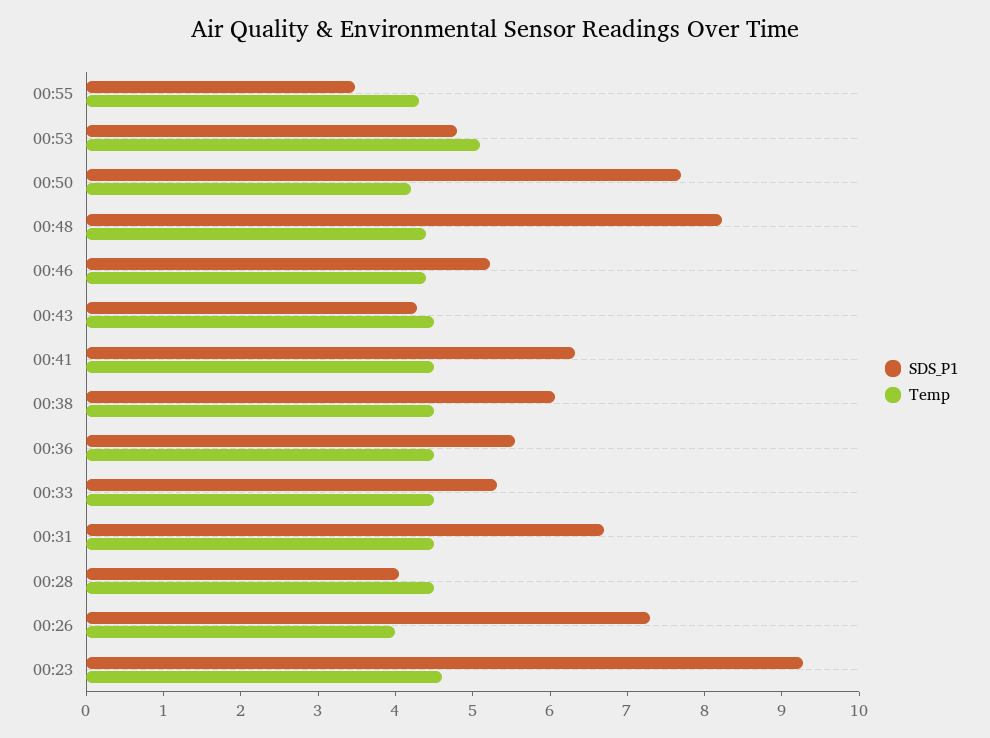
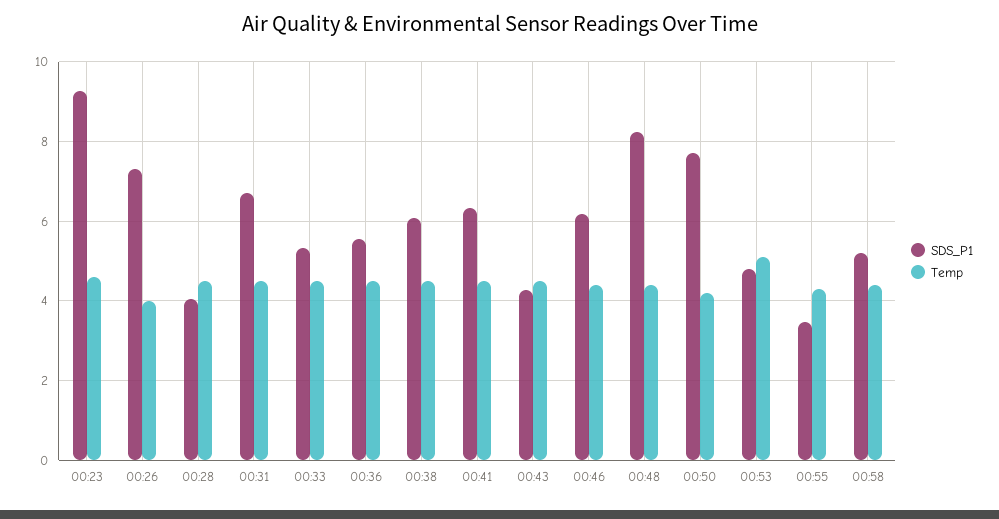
SDS_P1, 00:46: 5.2 -> 6.2
SDS_P1, 00:58: none -> 5.2
Temp, 00:58: none -> 4.4

